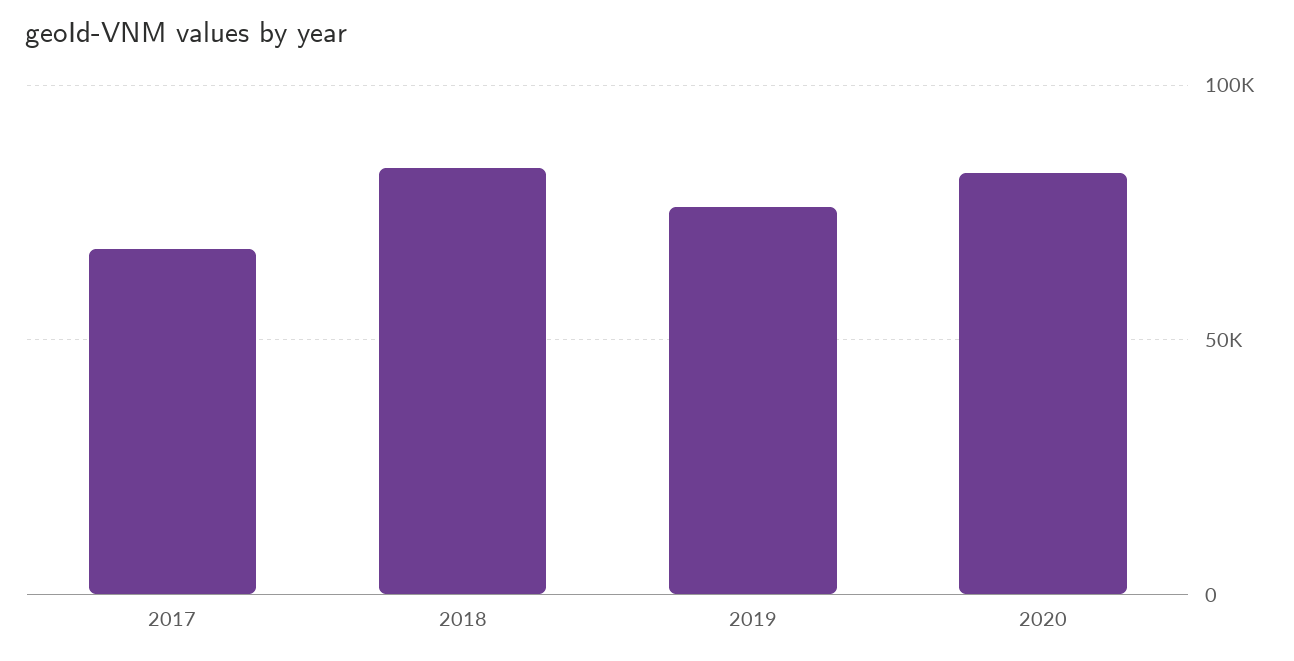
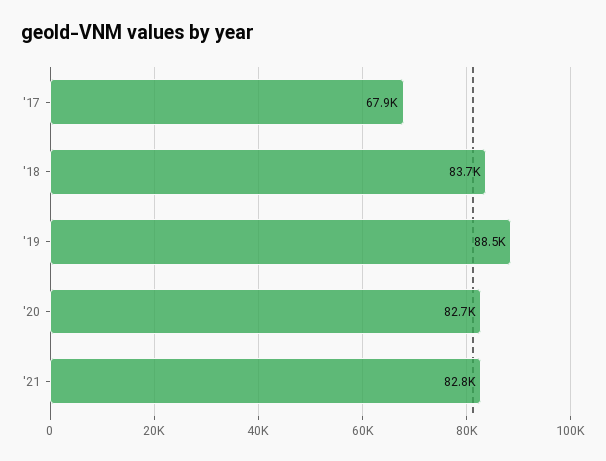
2019: 75000 -> 88500
'21: none -> 82800

